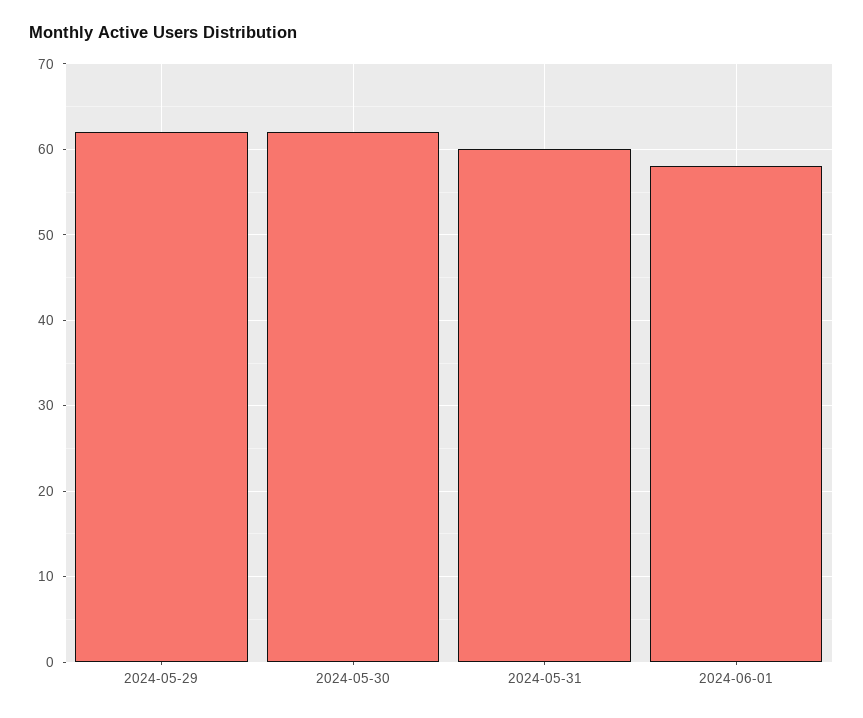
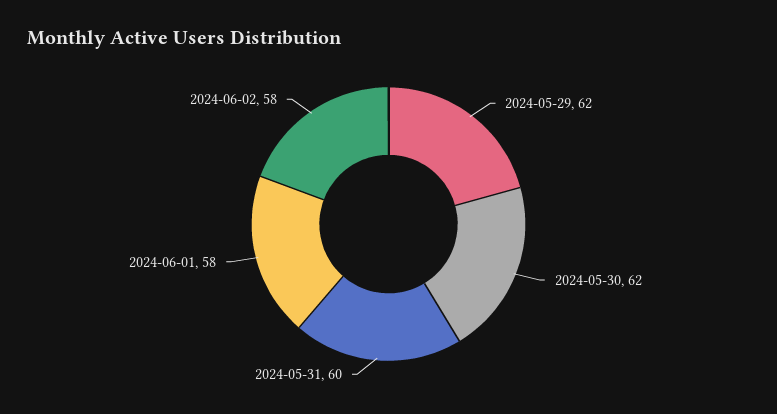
2024-06-02: none -> 58

